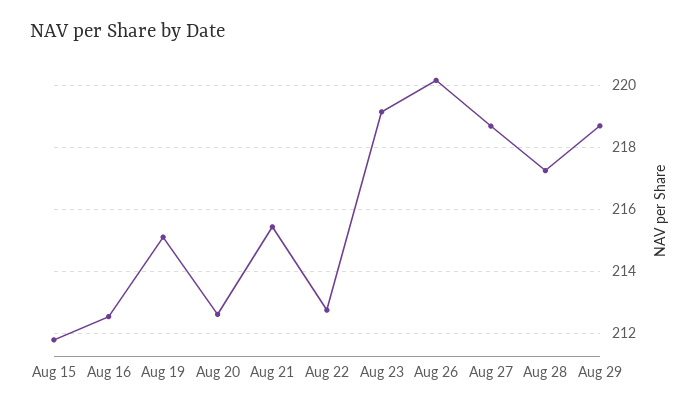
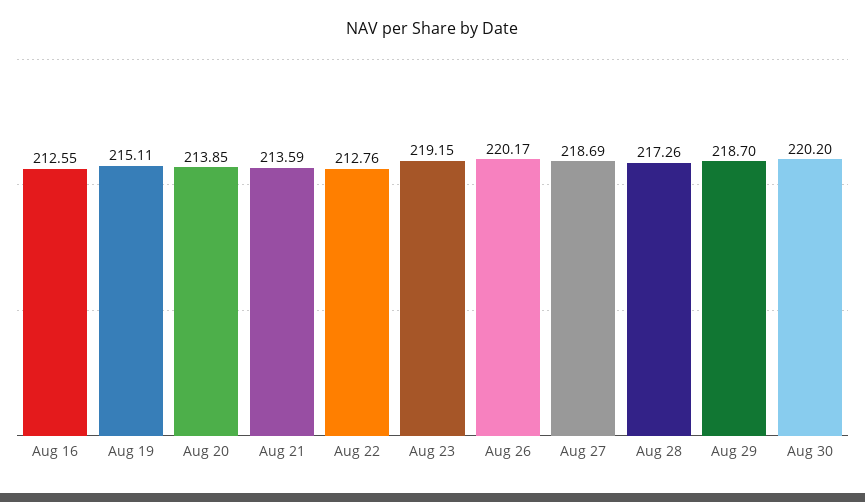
Aug 15: 211.8 -> none
Aug 20: 212.6 -> 213.85
Aug 21: 215.4 -> 213.59
Aug 30: none -> 220.2

